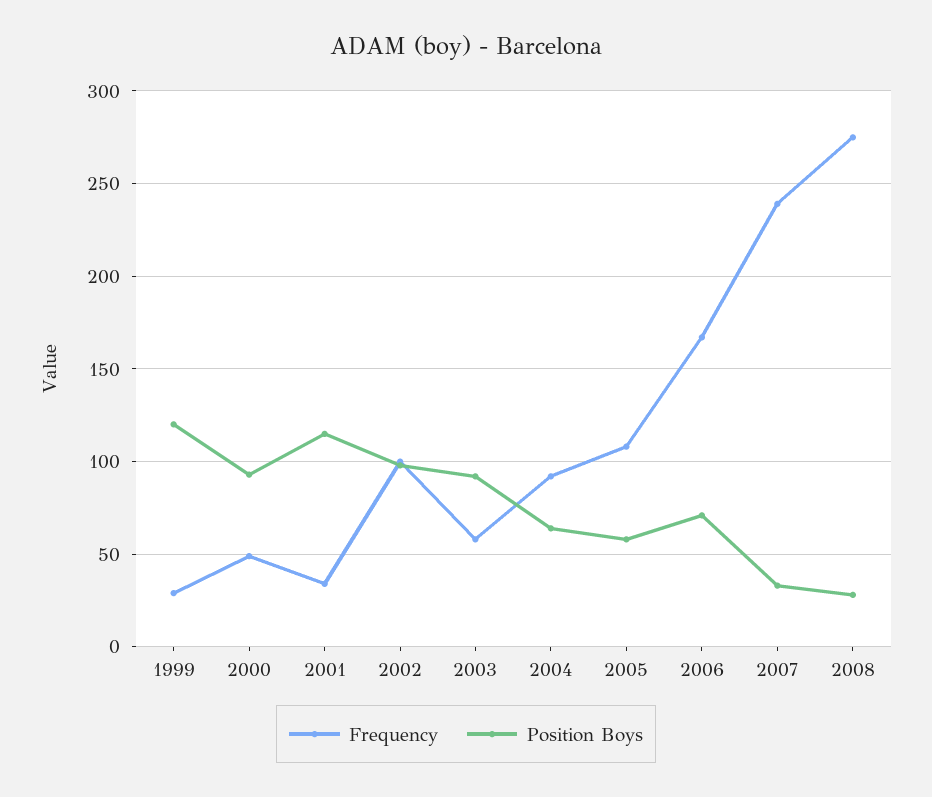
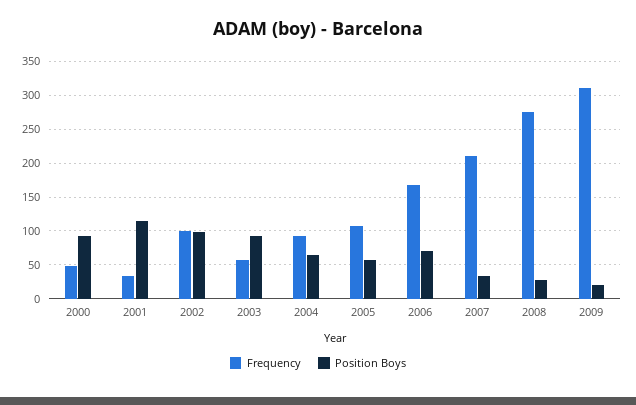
Frequency, 1999: 30 -> none
Position Boys, 1999: 120 -> none
Frequency, 2007: 240 -> 210
Frequency, 2009: none -> 310
Position Boys, 2009: none -> 20

